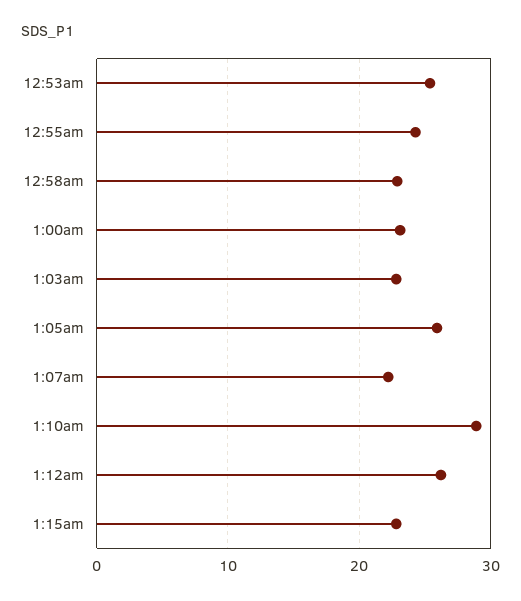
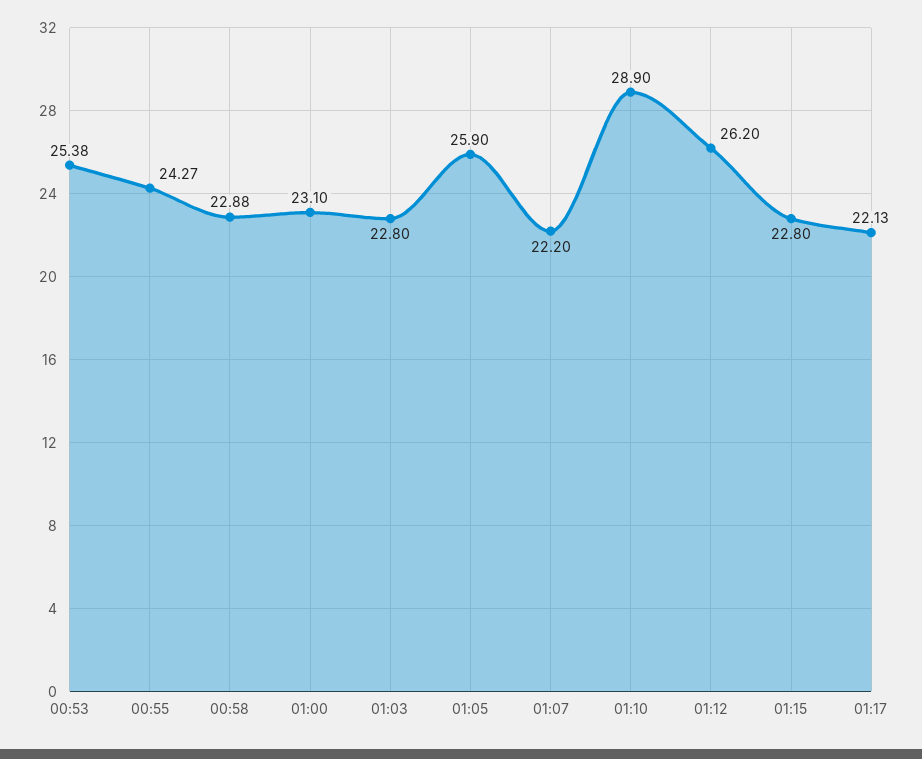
01:17: none -> 22.13

